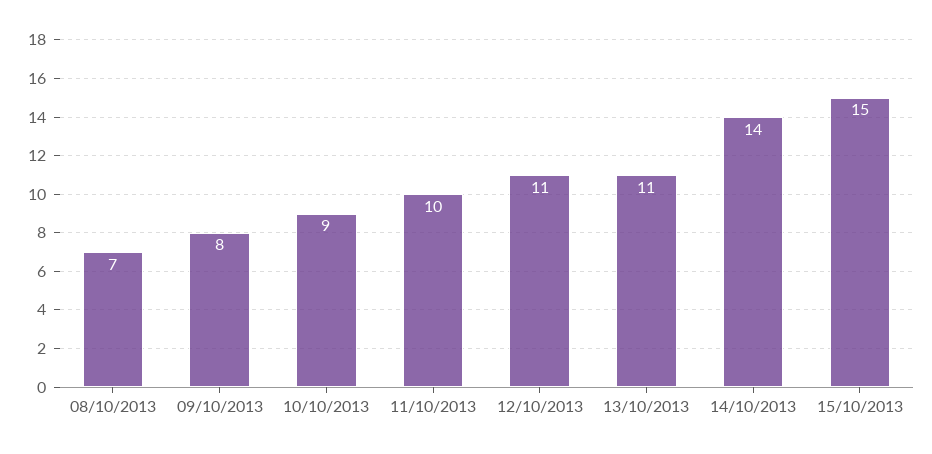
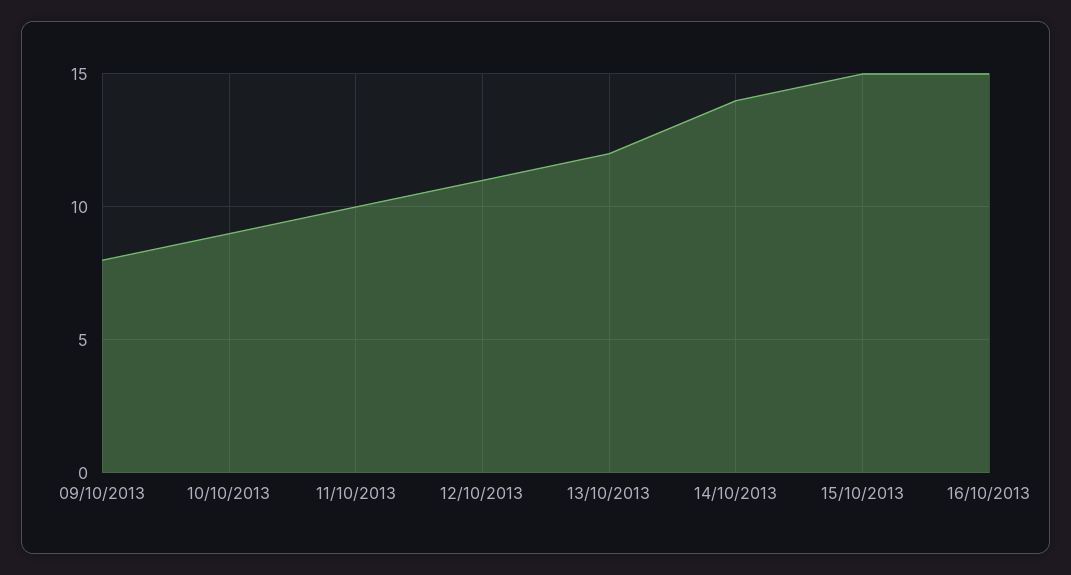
08/10/2013: 7 -> none
13/10/2013: 11 -> 12
16/10/2013: none -> 15

